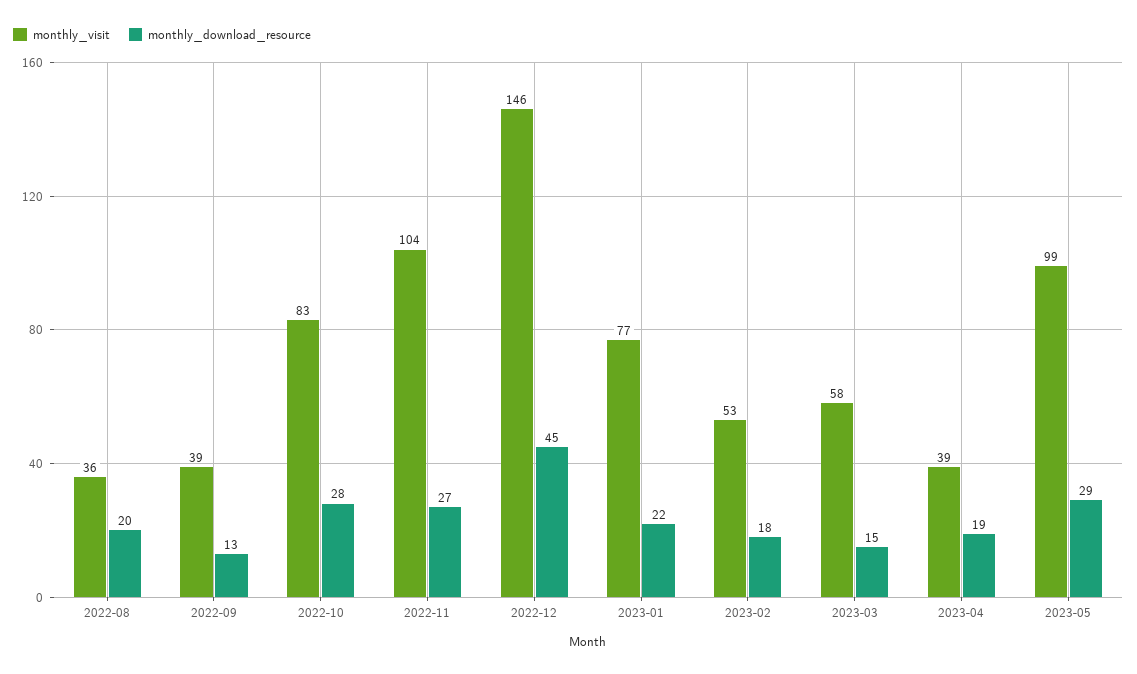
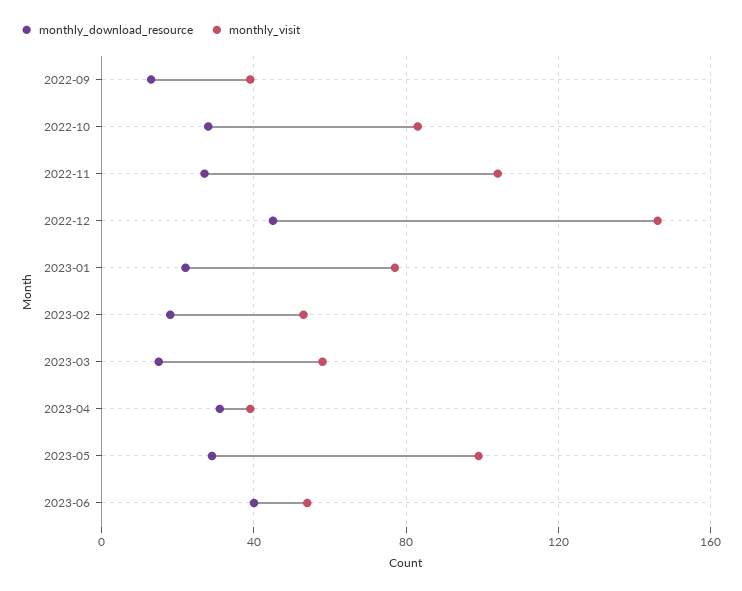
monthly_visit, 2022-08: 36 -> none
monthly_download_resource, 2022-08: 20 -> none
monthly_download_resource, 2023-04: 19 -> 30
monthly_download_resource, 2023-06: none -> 40
monthly_visit, 2023-06: none -> 55

